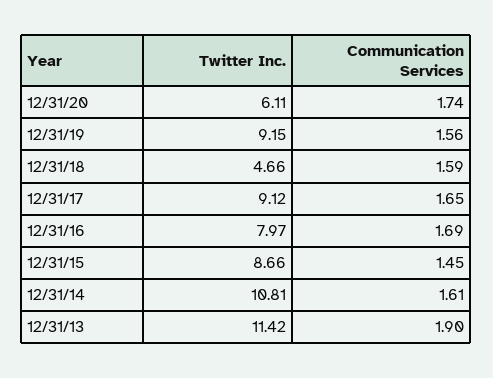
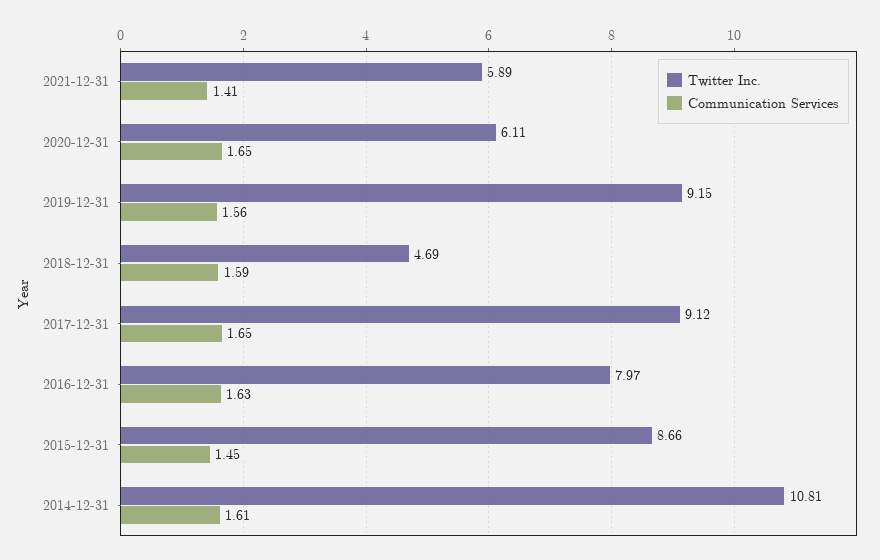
Communication Services, 12/31/20: 1.74 -> 1.65
Twitter Inc., 12/31/18: 4.66 -> 4.69
Communication Services, 12/31/16: 1.69 -> 1.63
Twitter Inc., 12/31/13: 11.42 -> none
Communication Services, 12/31/13: 1.9 -> none
Twitter Inc., 2021-12-31: none -> 5.89
Communication Services, 2021-12-31: none -> 1.41

